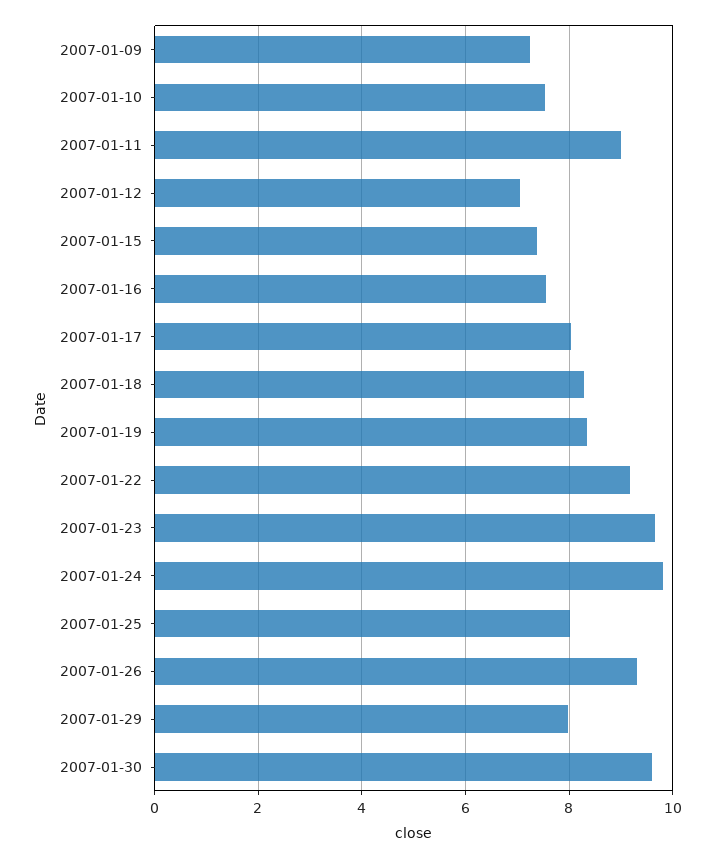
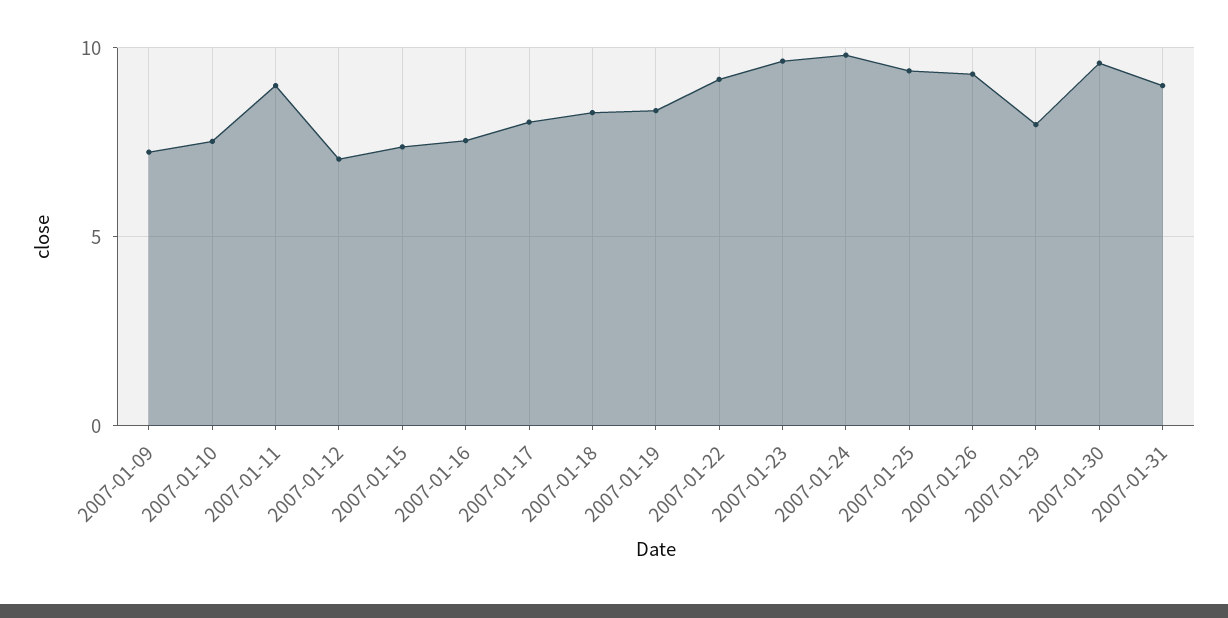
2007-01-25: 8 -> 9.5
2007-01-31: none -> 9

